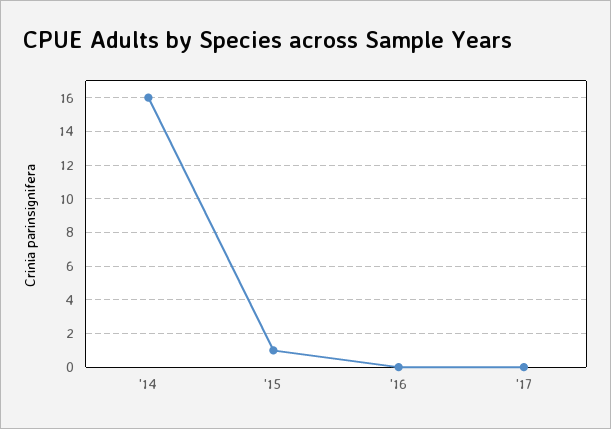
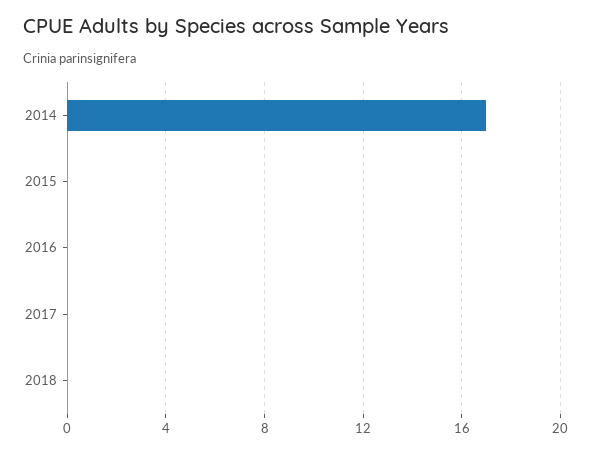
'14: 16 -> 17
'15: 1 -> 0
2018: none -> 0

